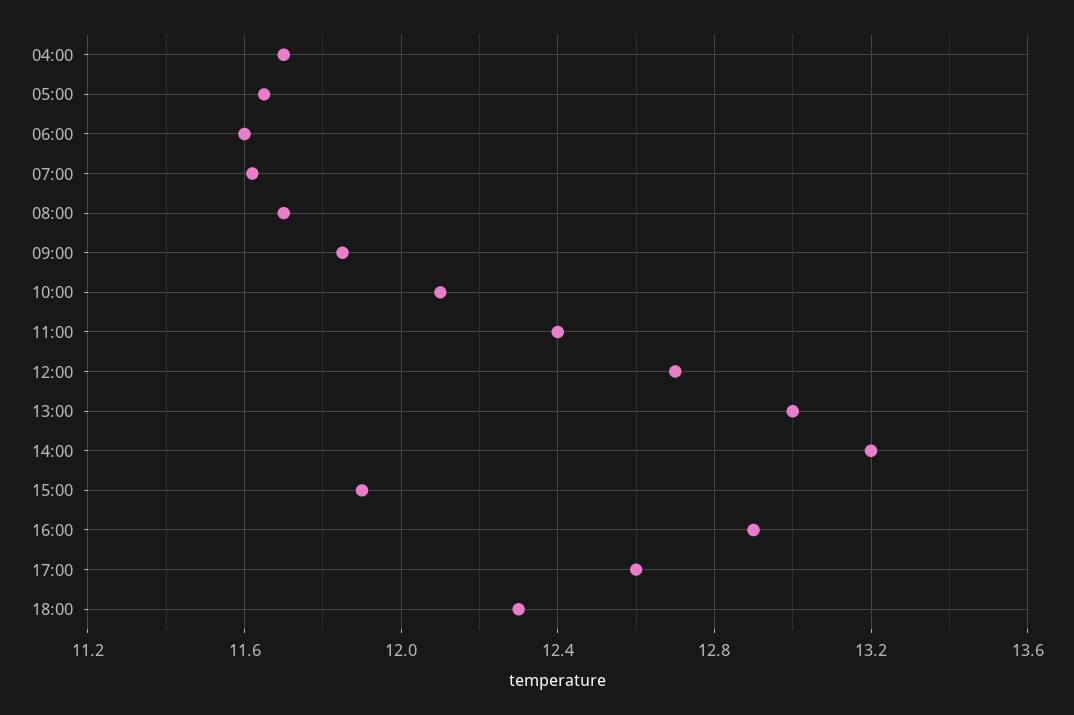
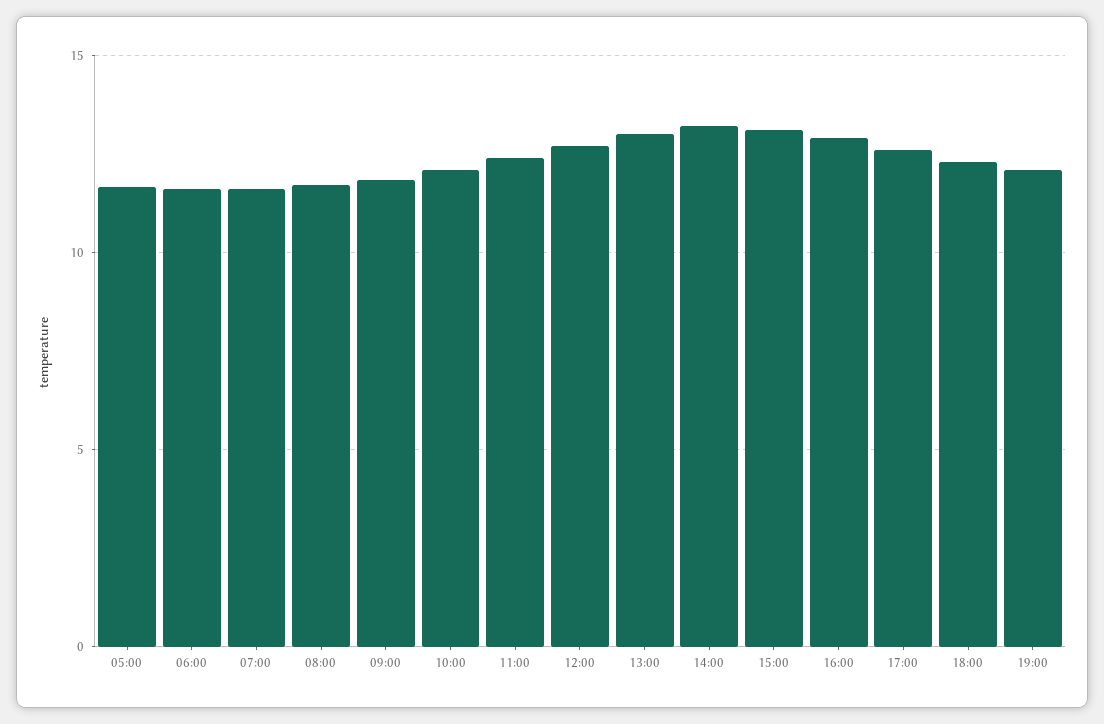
04:00: 11.7 -> none
15:00: 11.9 -> 13
19:00: none -> 12

